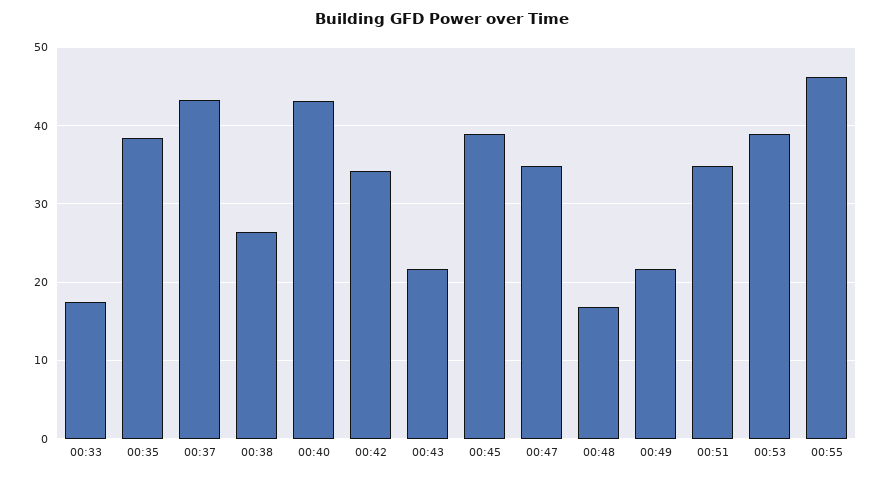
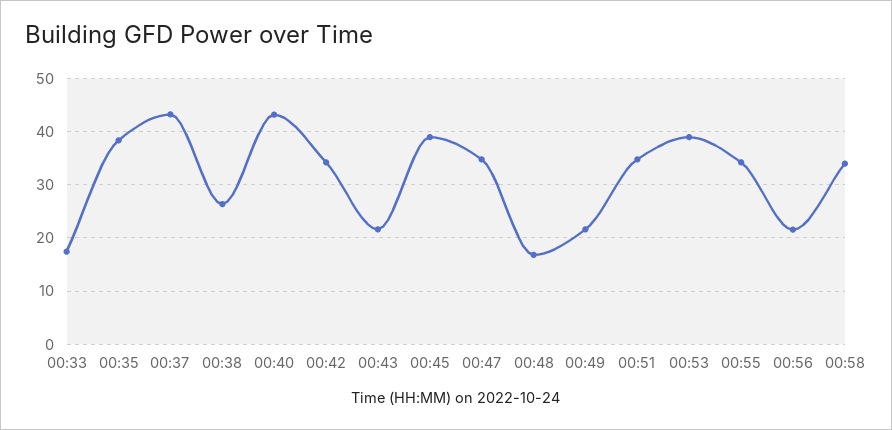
00:55: 46 -> 34
00:56: none -> 22
00:58: none -> 34

